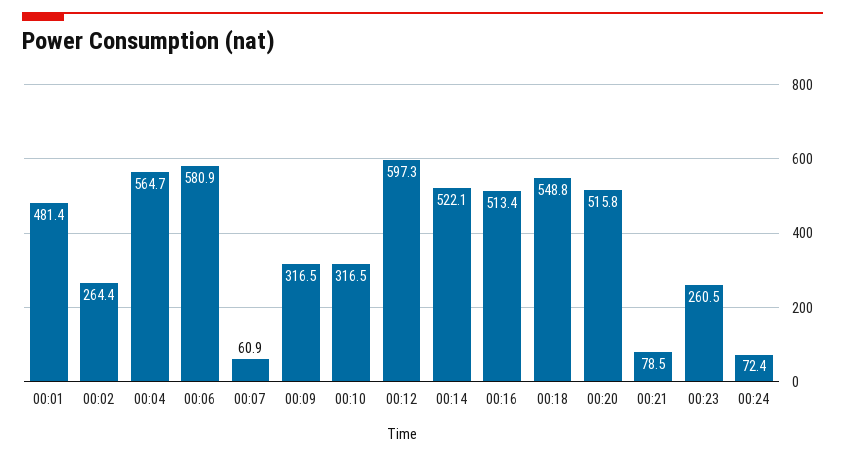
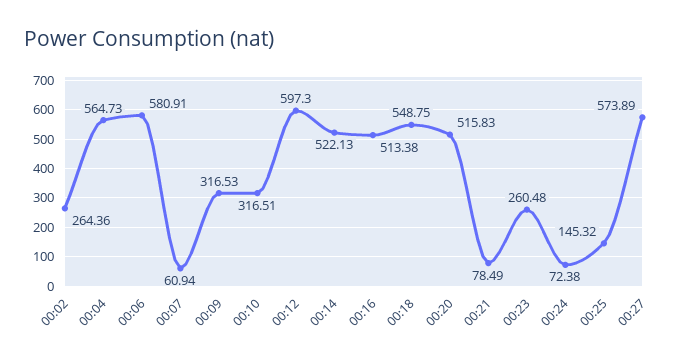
00:01: 481.4 -> none
00:25: none -> 145.32
00:27: none -> 573.89

